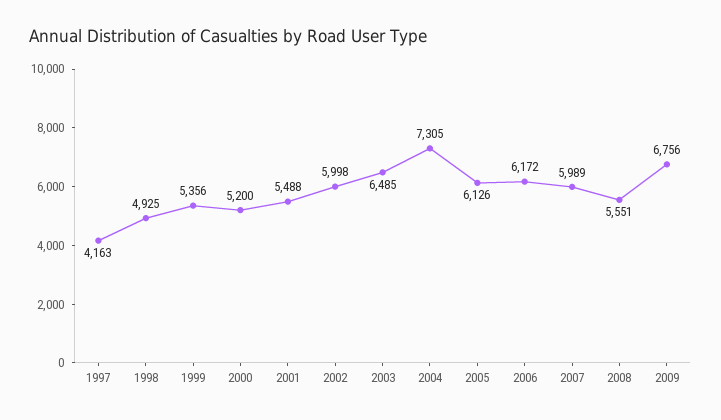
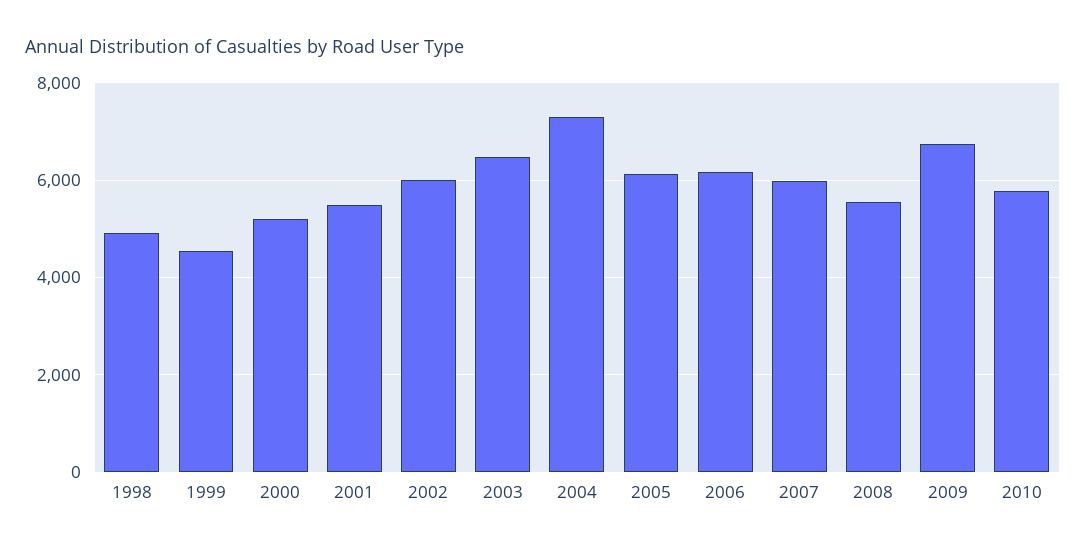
1997: 4163 -> none
1999: 5356 -> 4600
2010: none -> 5800

